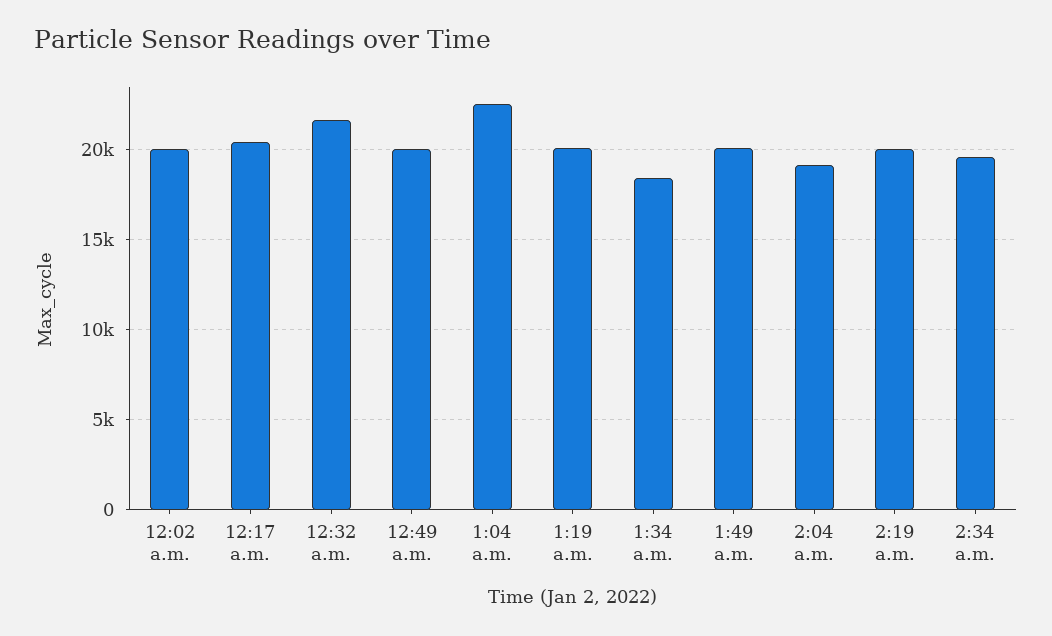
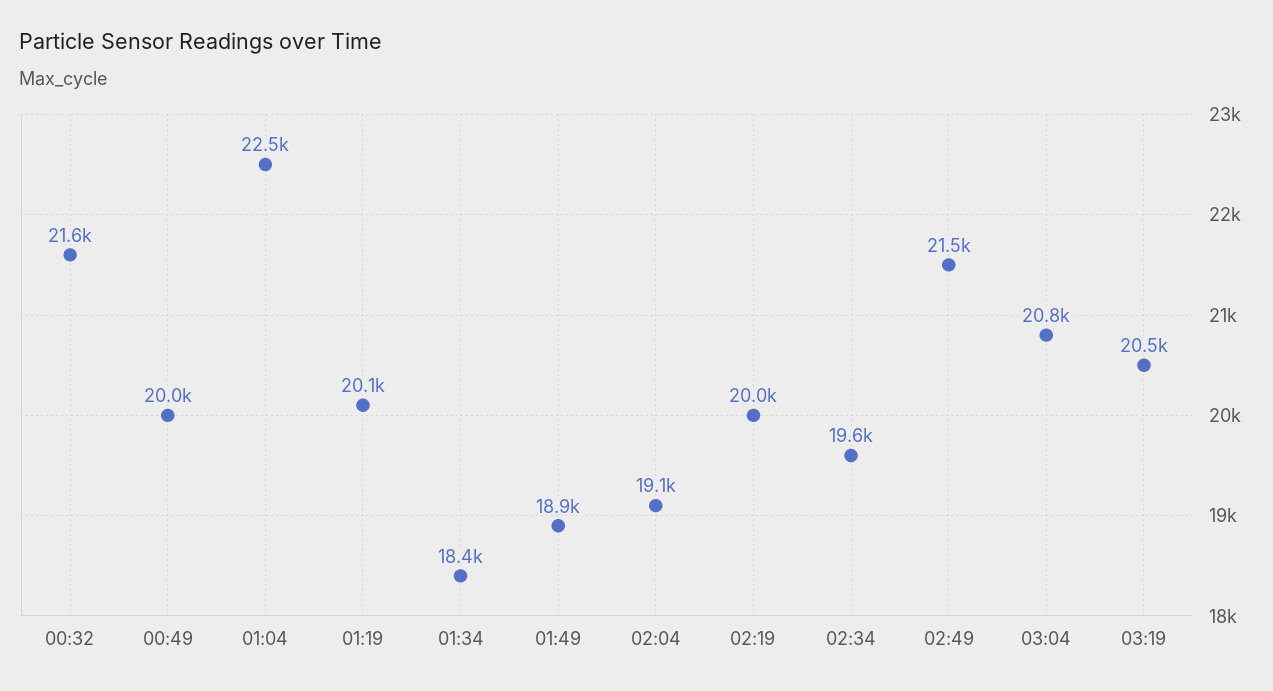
12:02 a.m.: 20000 -> none
12:17 a.m.: 20500 -> none
1:49 a.m.: 20000 -> 18900
02:49: none -> 21500
03:04: none -> 20800
03:19: none -> 20500

